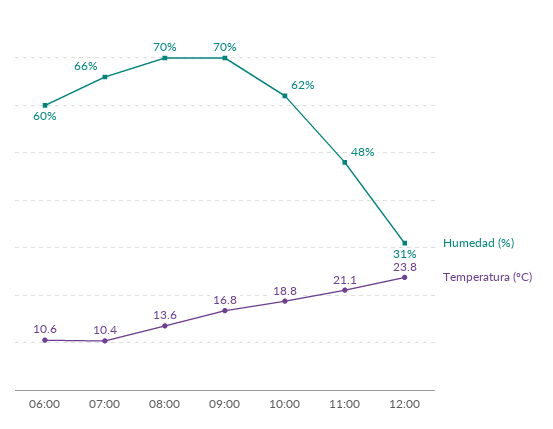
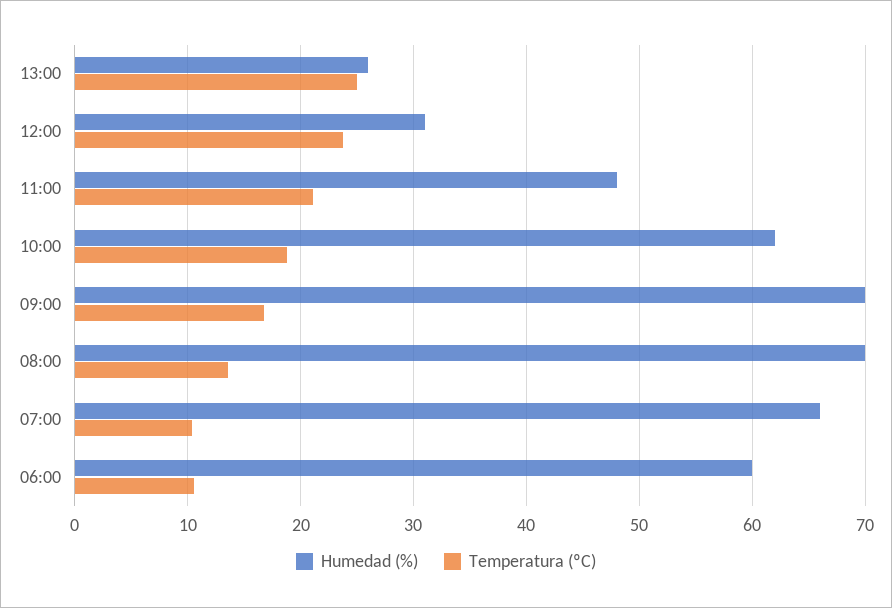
Humedad (%), 13:00: none -> 26
Temperatura (ºC), 13:00: none -> 25

